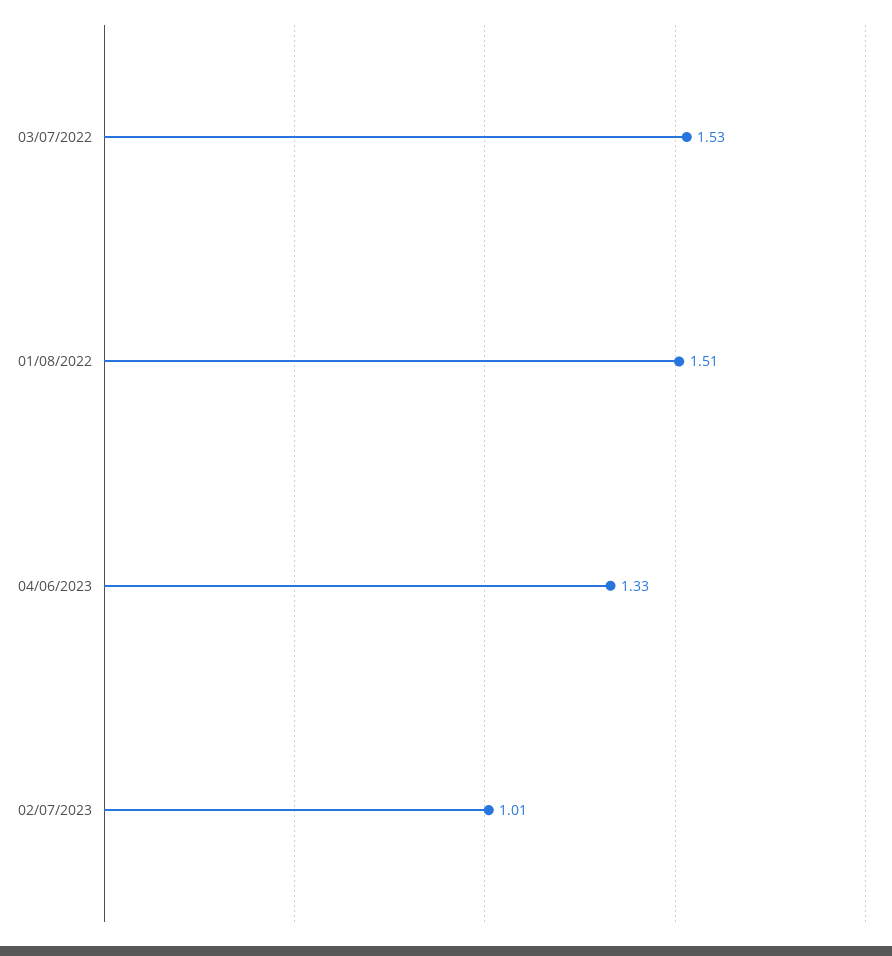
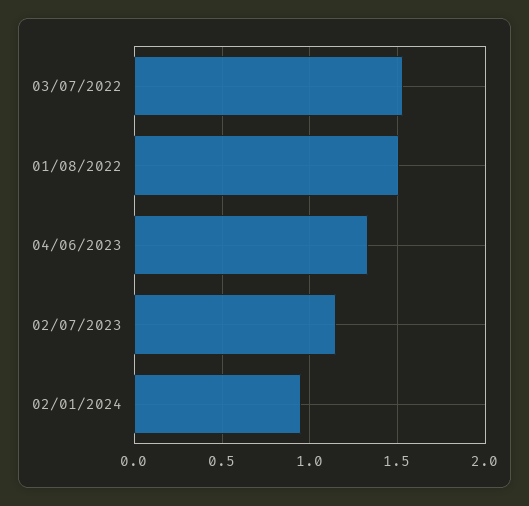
02/07/2023: 1.01 -> 1.15
02/01/2024: none -> 0.95

